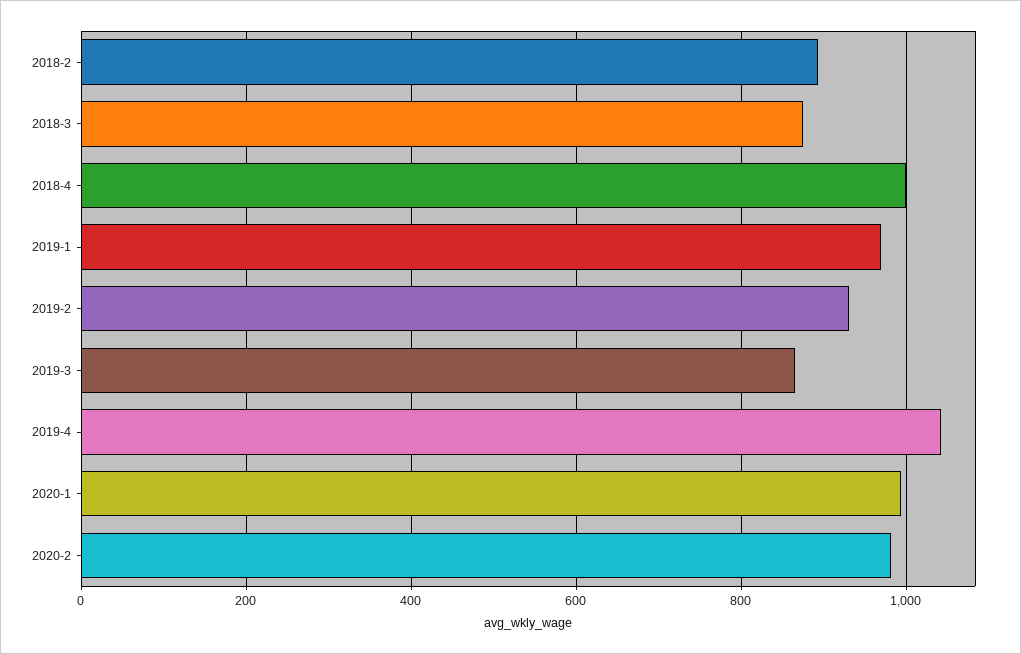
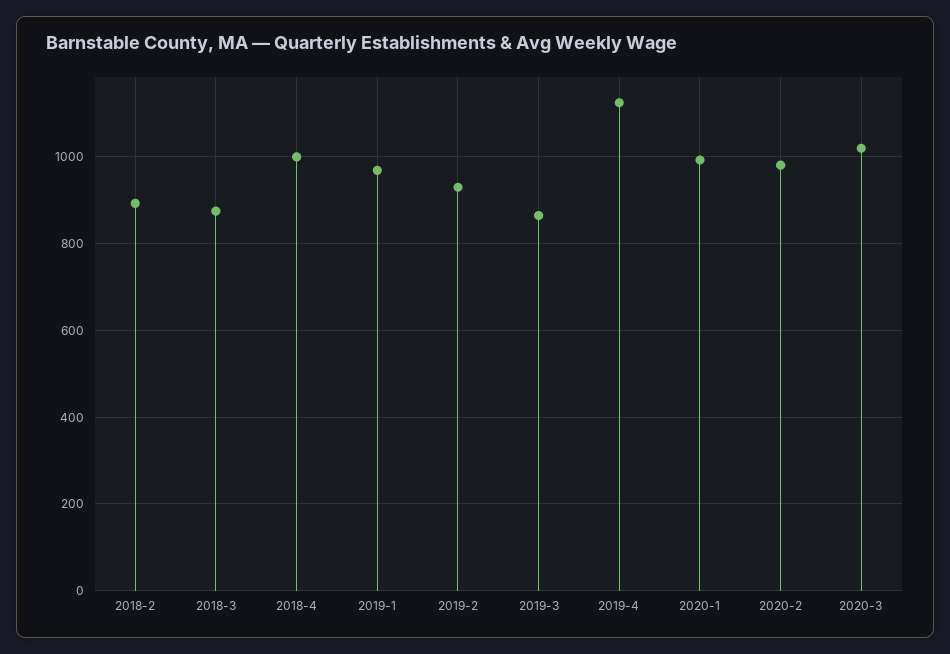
2019-4: 1040 -> 1120
2020-3: none -> 1020

